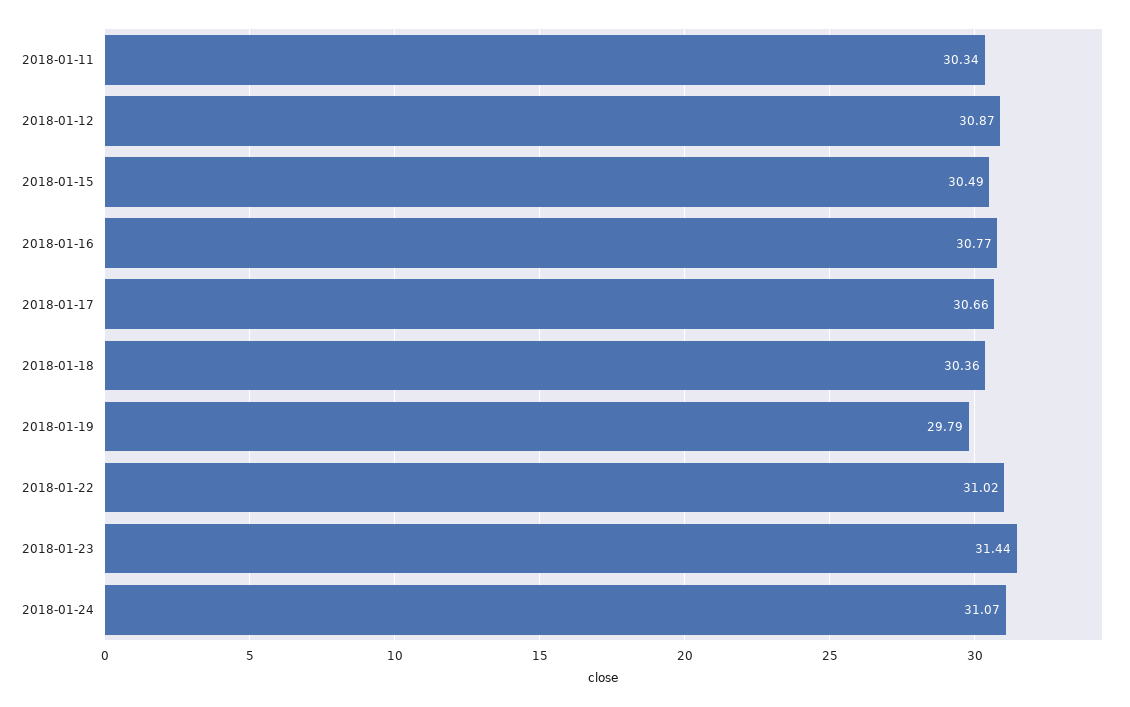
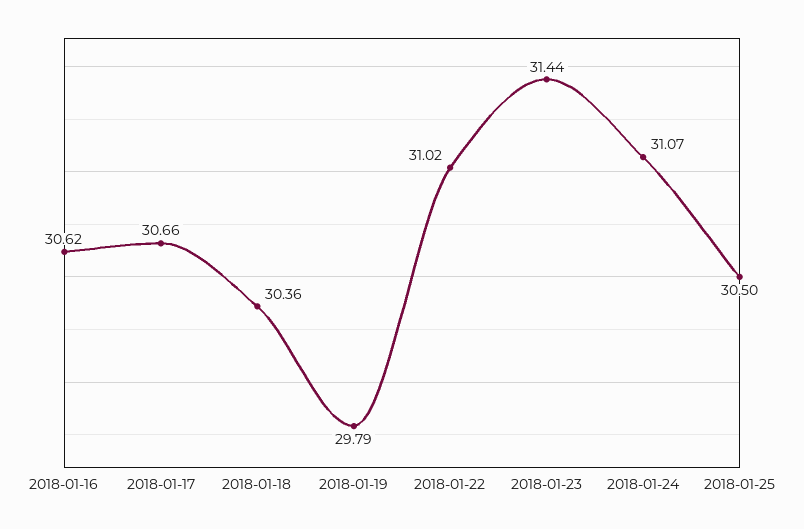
2018-01-11: 30.34 -> none
2018-01-12: 30.87 -> none
2018-01-15: 30.49 -> none
2018-01-16: 30.77 -> 30.62
2018-01-25: none -> 30.5

